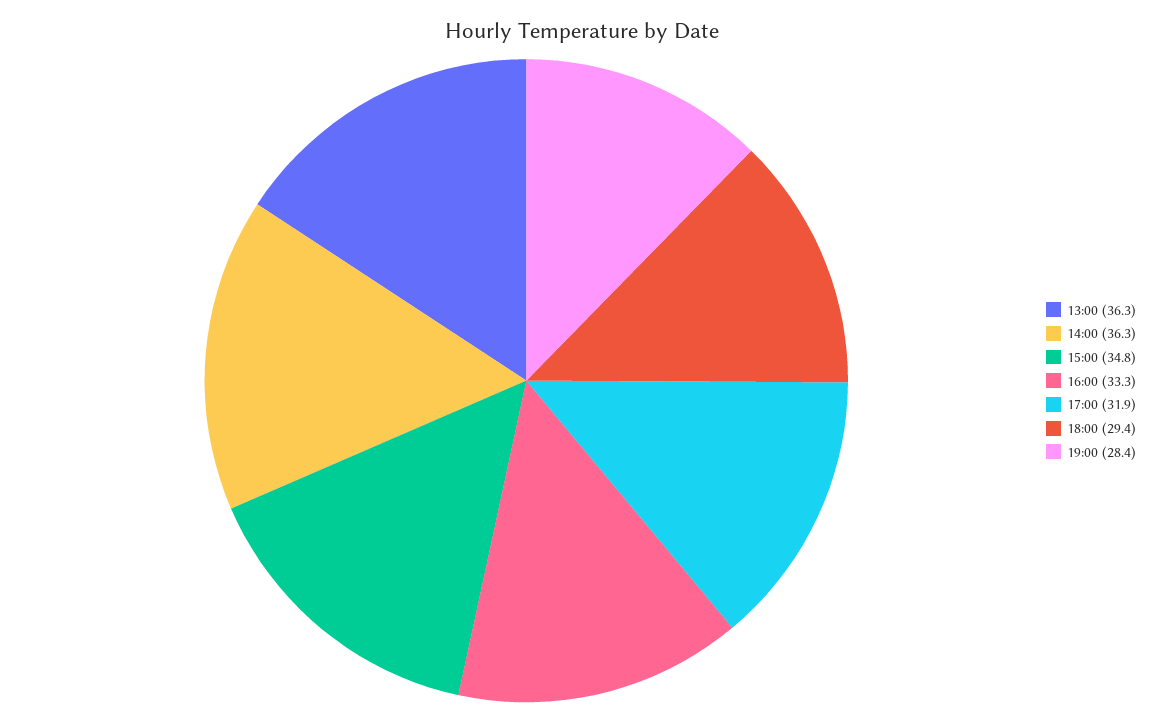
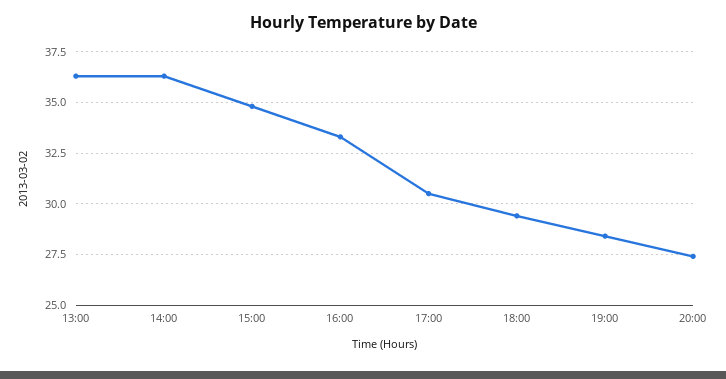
17:00: 31.9 -> 30.5
20:00: none -> 27.5

